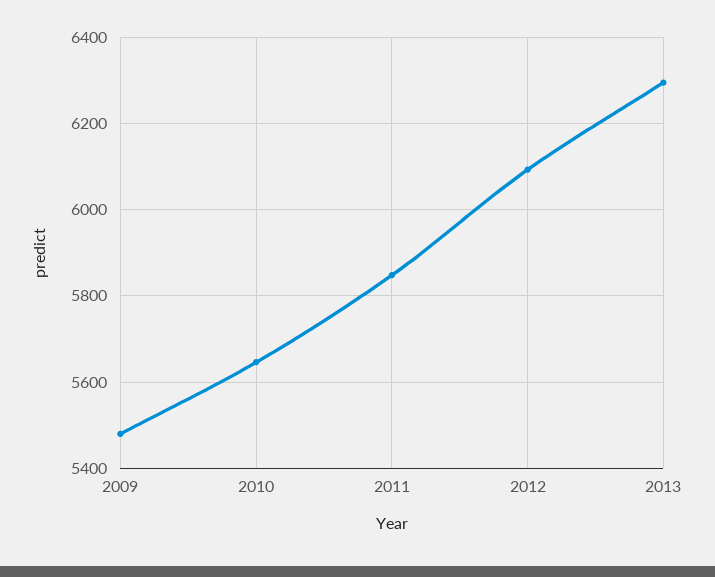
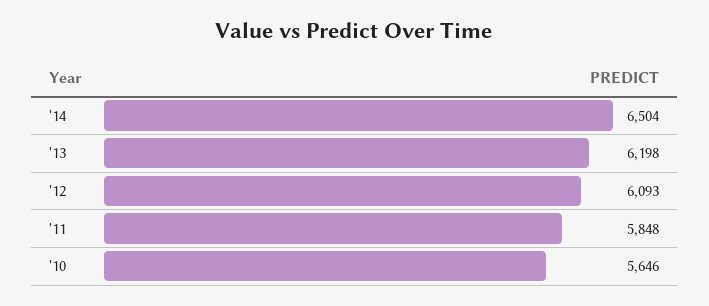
2009: 5480 -> none
2013: 6300 -> 6198
'14: none -> 6504

